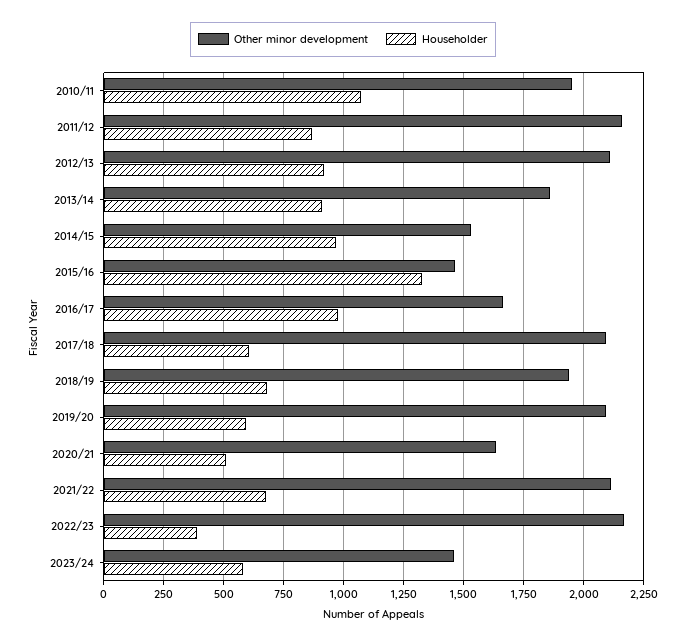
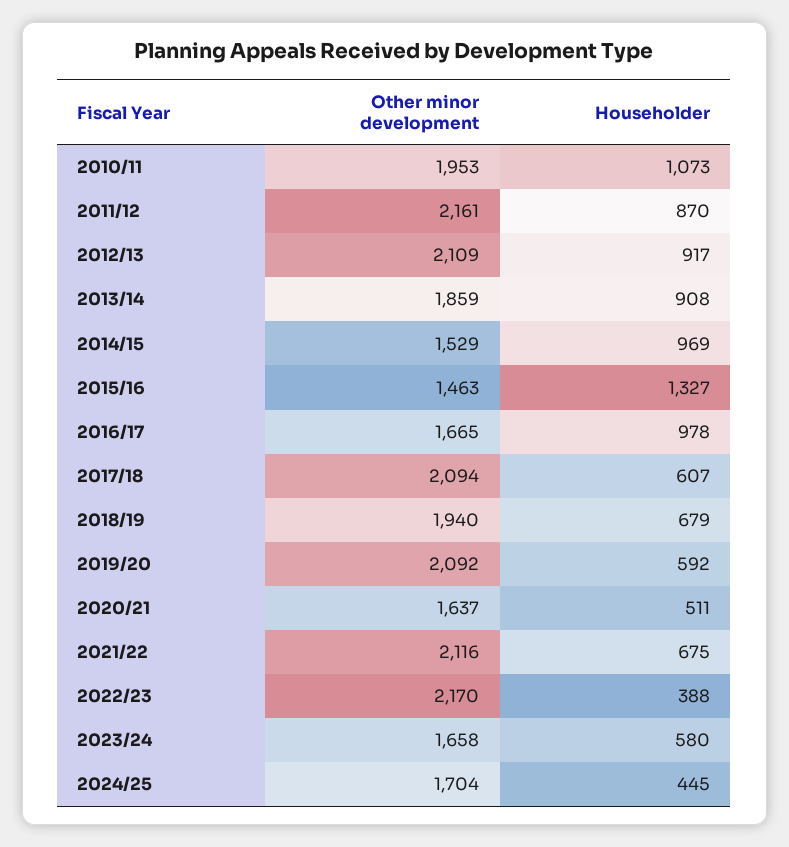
Other minor development, 2023/24: 1450 -> 1658
Other minor development, 2024/25: none -> 1704
Householder, 2024/25: none -> 445

